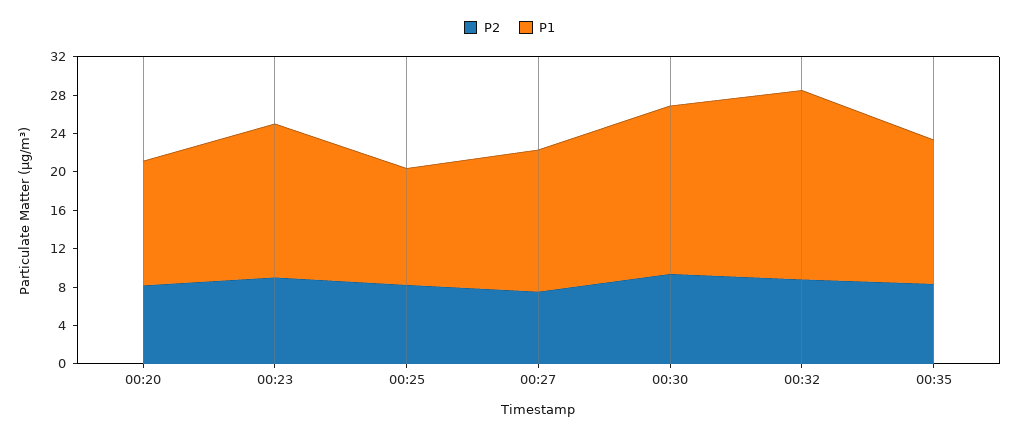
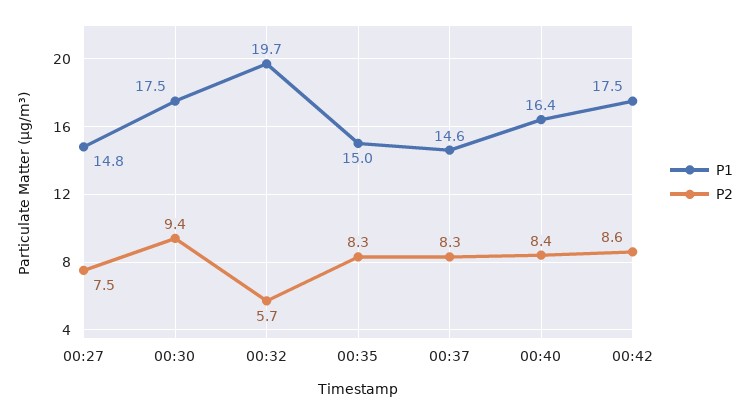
P2, 00:20: 8 -> none
P1, 00:20: 13 -> none
P2, 00:23: 9 -> none
P1, 00:23: 16 -> none
P2, 00:25: 8 -> none
P1, 00:25: 12 -> none
P2, 00:32: 9 -> 5.7
P1, 00:37: none -> 14.6
P2, 00:37: none -> 8.3
P1, 00:40: none -> 16.4
P2, 00:40: none -> 8.4
P1, 00:42: none -> 17.5
P2, 00:42: none -> 8.6

